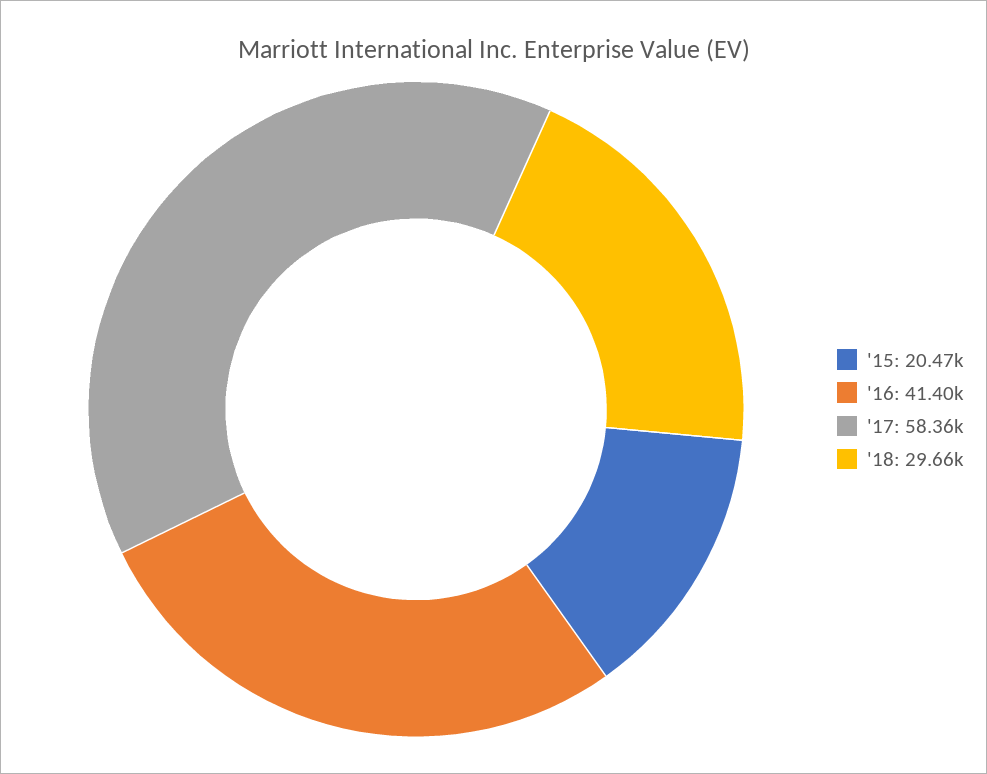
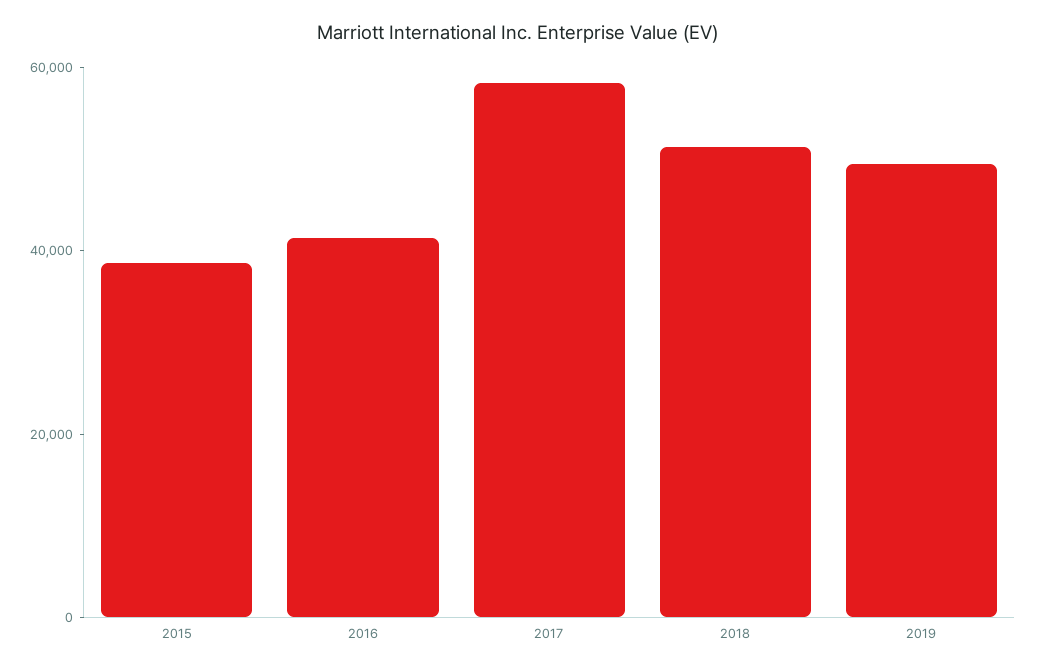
'15: 20470 -> 40000
'18: 29660 -> 50000
2019: none -> 50000

